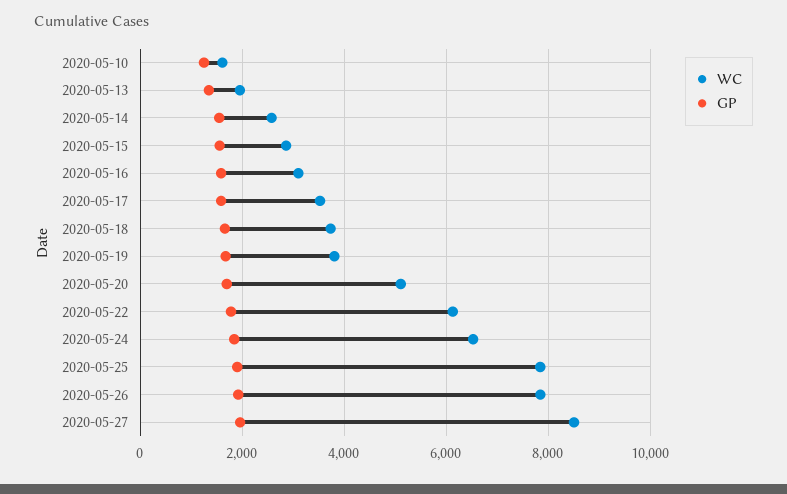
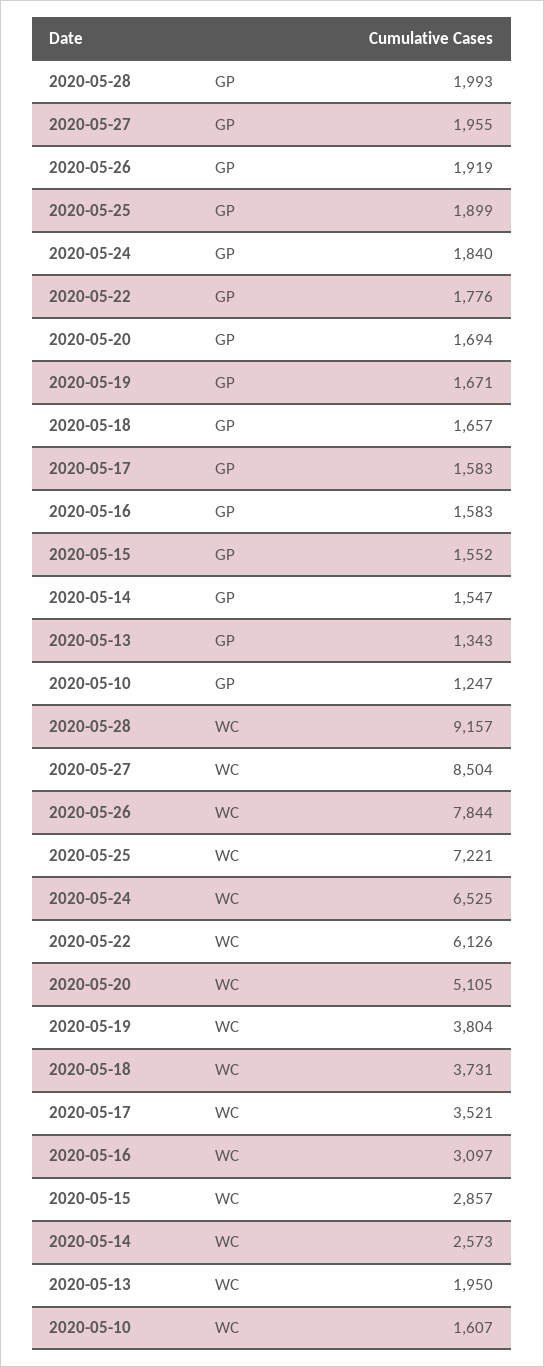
WC, 2020-05-25: 7800 -> 7221
GP, 2020-05-28: none -> 1993
WC, 2020-05-28: none -> 9157

